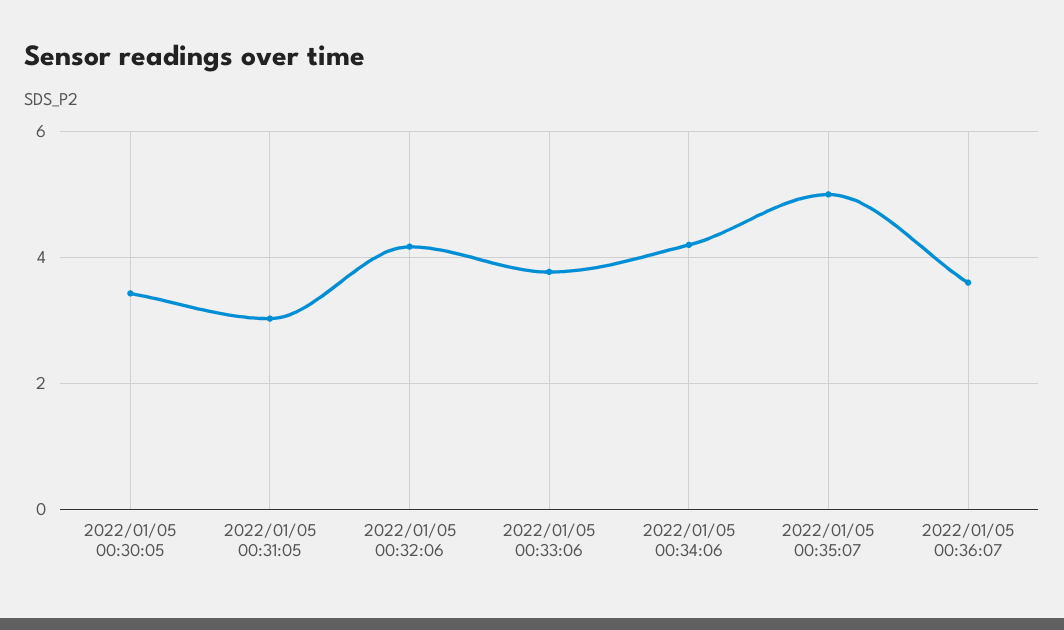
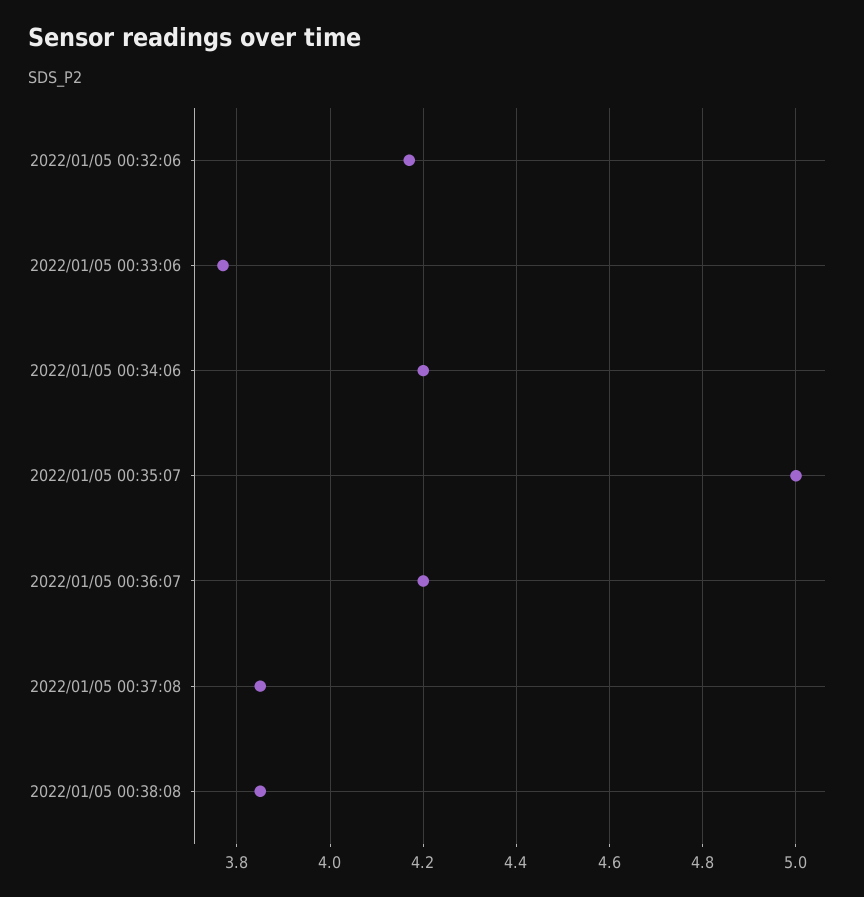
2022/01/05 00:30:05: 3.4 -> none
2022/01/05 00:31:05: 3 -> none
2022/01/05 00:36:07: 3.6 -> 4.2
2022/01/05 00:37:08: none -> 3.85
2022/01/05 00:38:08: none -> 3.85

